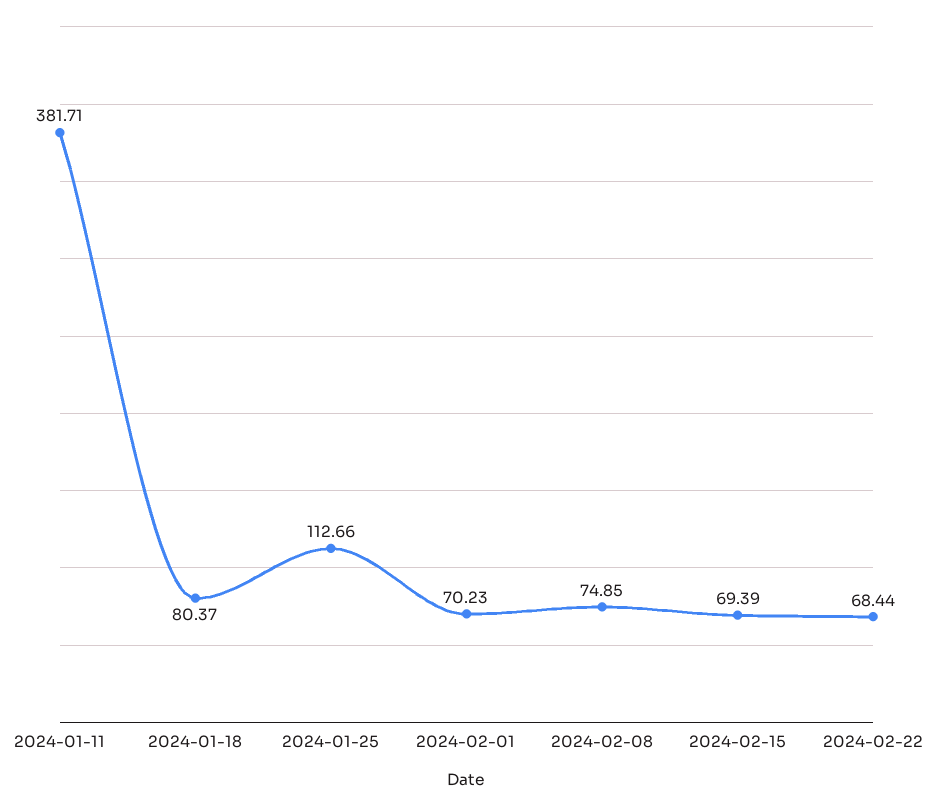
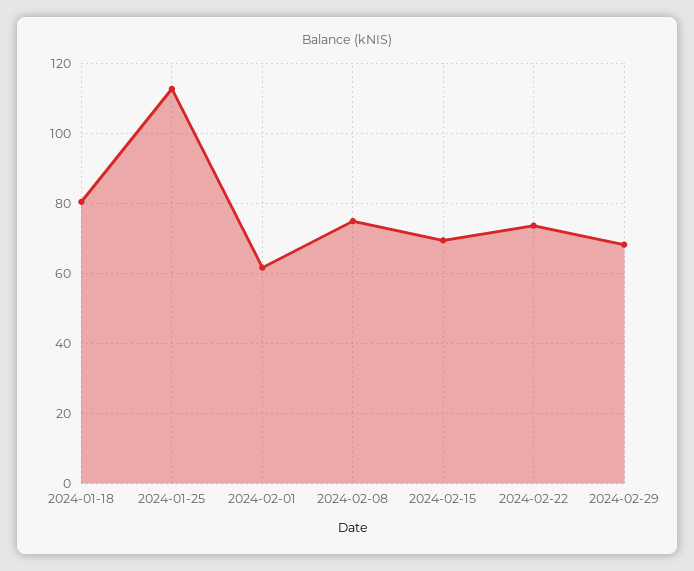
2024-01-11: 381.71 -> none
2024-02-01: 70.23 -> 62
2024-02-22: 68.44 -> 74
2024-02-29: none -> 68

